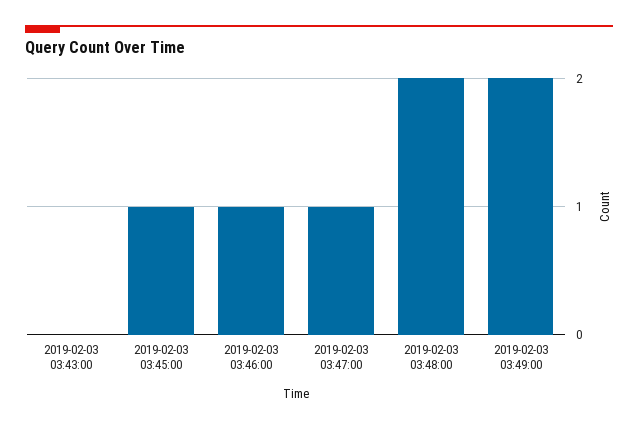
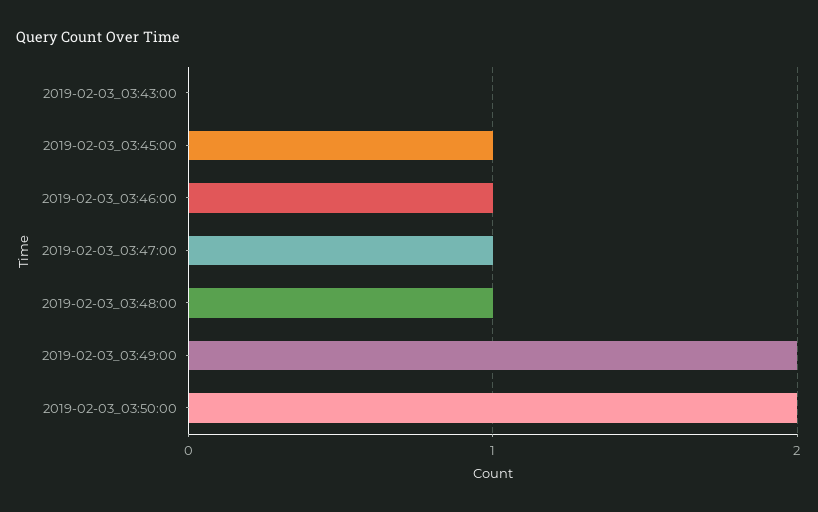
2019-02-03 03:48:00: 2 -> 1
2019-02-03_03:50:00: none -> 2

